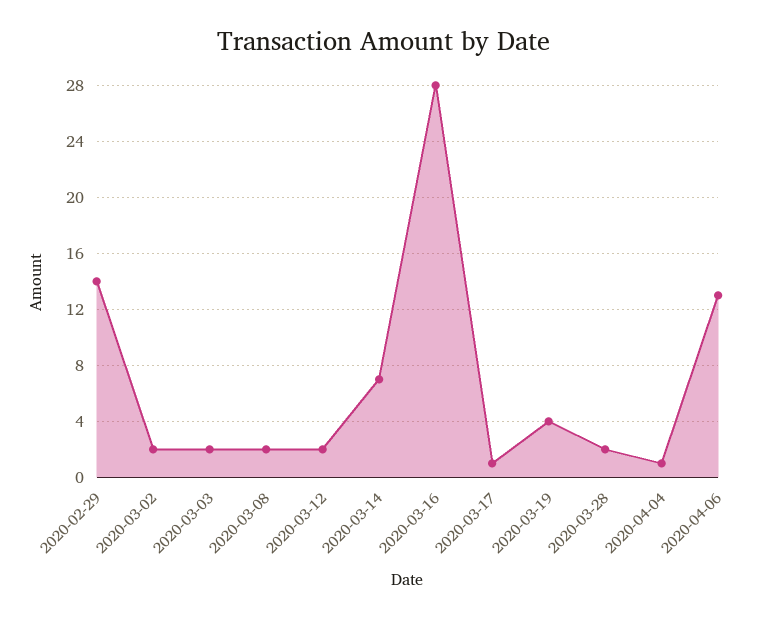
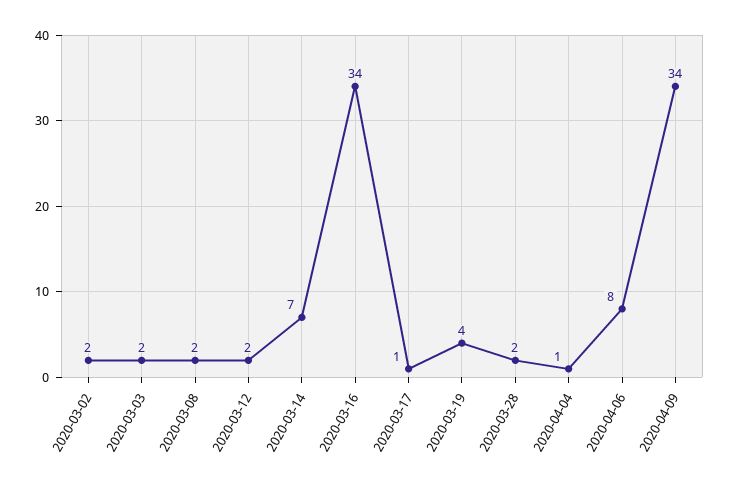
2020-02-29: 14 -> none
2020-03-16: 28 -> 34
2020-04-06: 13 -> 8
2020-04-09: none -> 34

